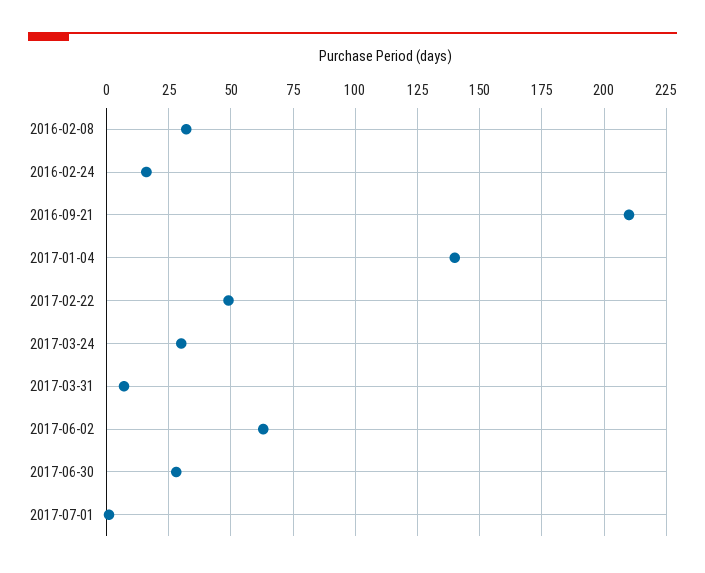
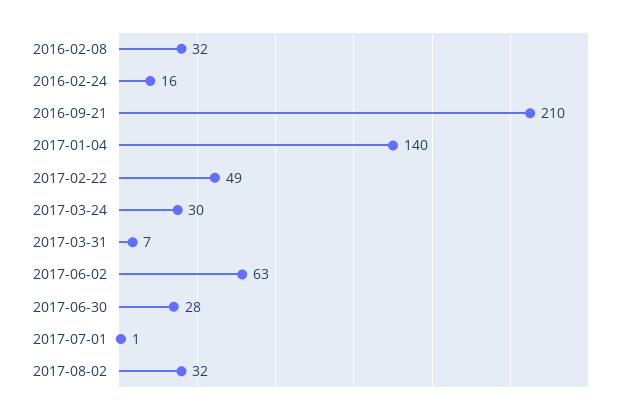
2017-08-02: none -> 32

